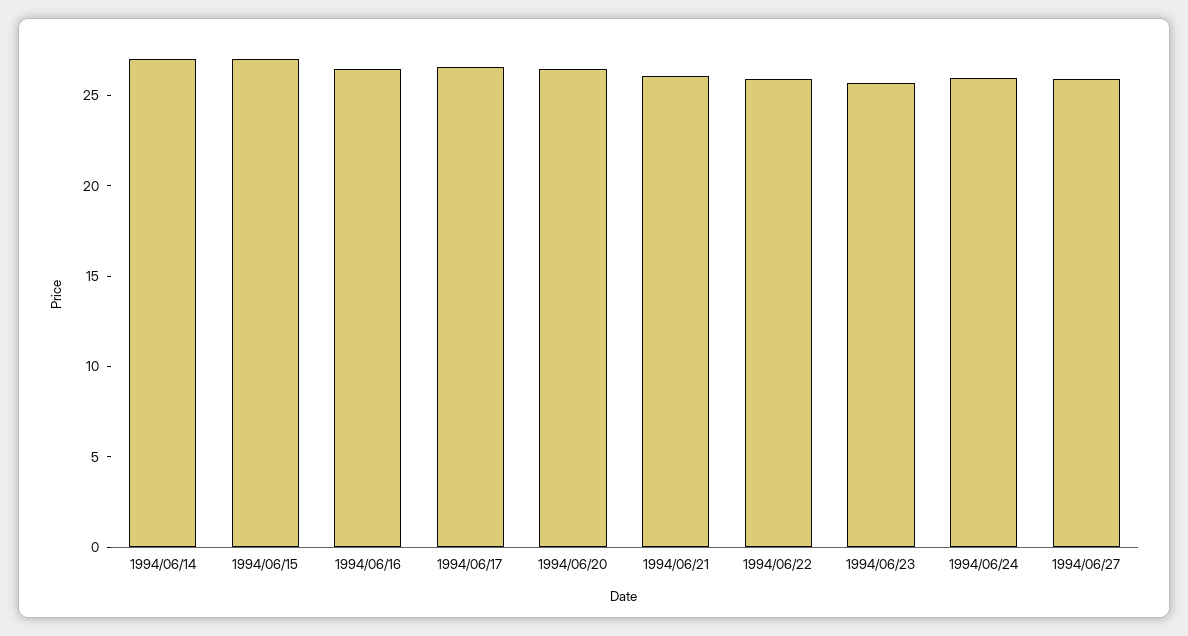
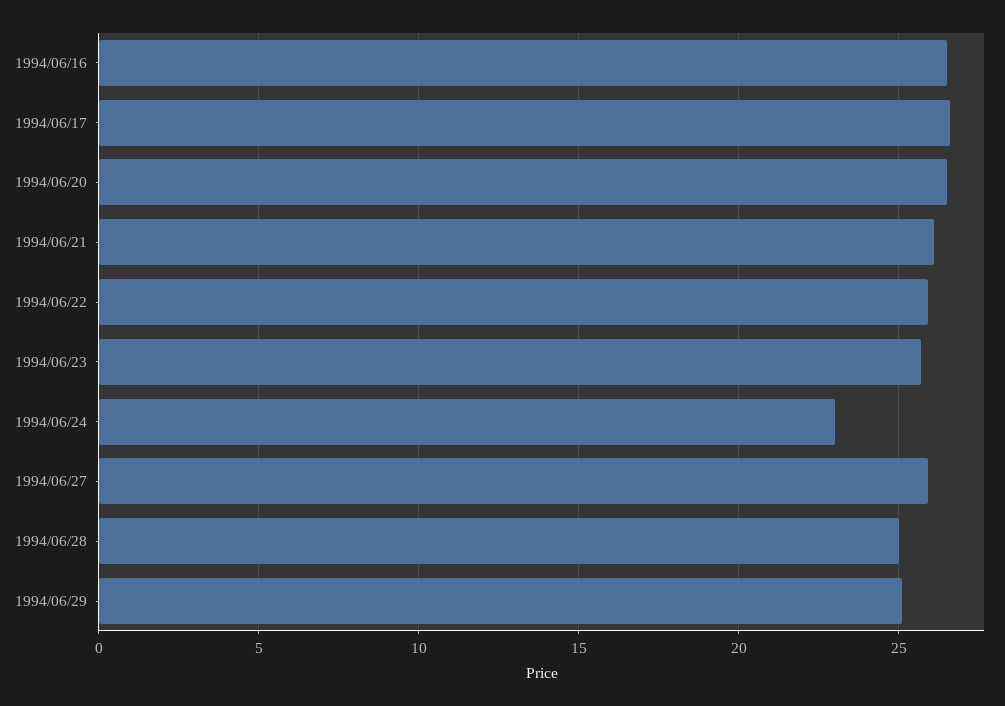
1994/06/14: 27 -> none
1994/06/15: 27 -> none
1994/06/24: 26 -> 23
1994/06/28: none -> 25
1994/06/29: none -> 25

